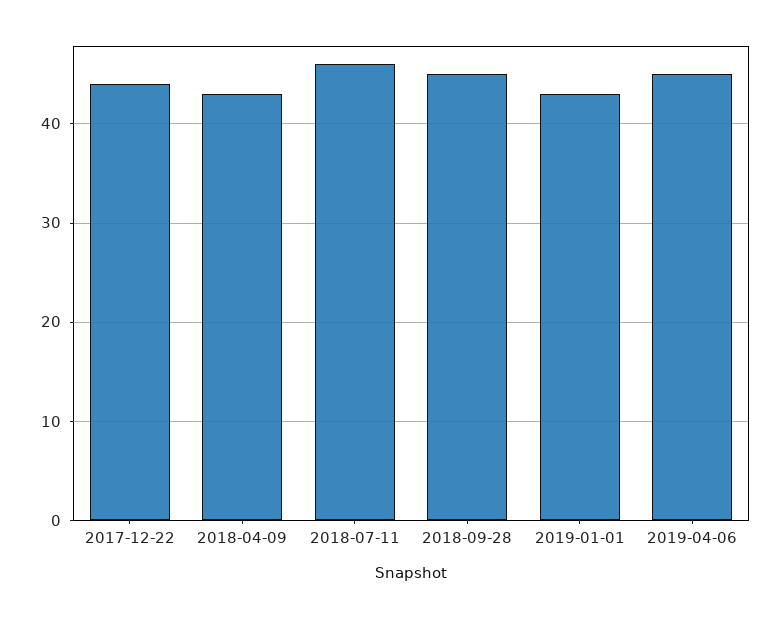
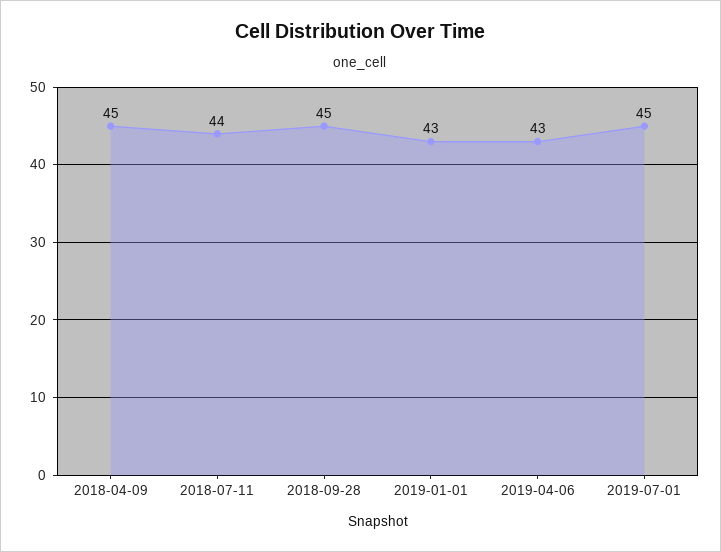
2017-12-22: 44 -> none
2018-04-09: 43 -> 45
2018-07-11: 46 -> 44
2019-04-06: 45 -> 43
2019-07-01: none -> 45

